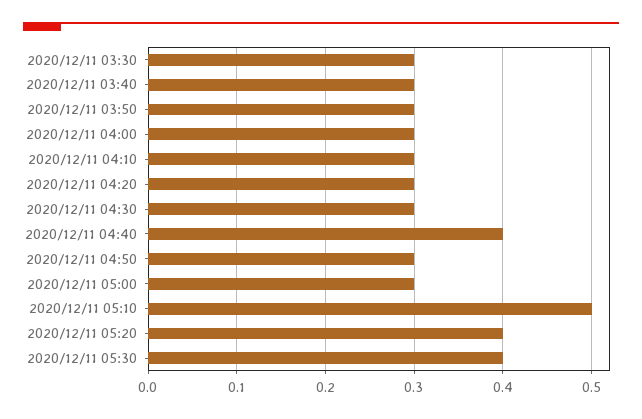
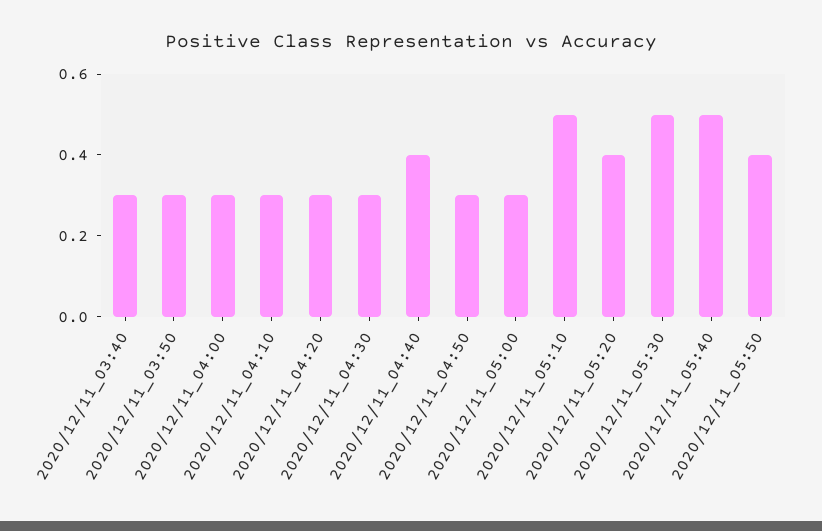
2020/12/11 03:30: 0.3 -> none
2020/12/11 05:30: 0.4 -> 0.5
2020/12/11_05:40: none -> 0.5
2020/12/11_05:50: none -> 0.4

